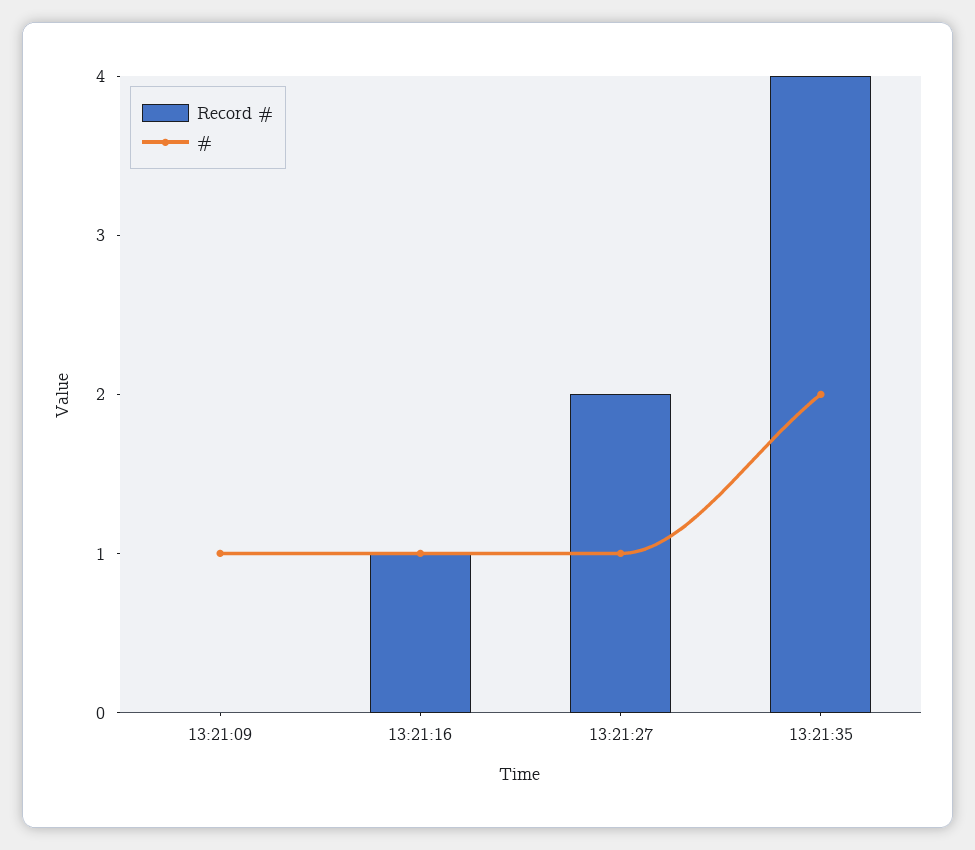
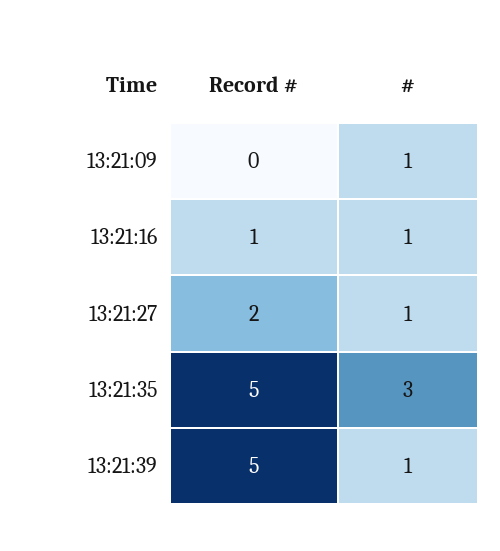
Record #, 13:21:35: 4 -> 5
#, 13:21:35: 2 -> 3
Record #, 13:21:39: none -> 5
#, 13:21:39: none -> 1

